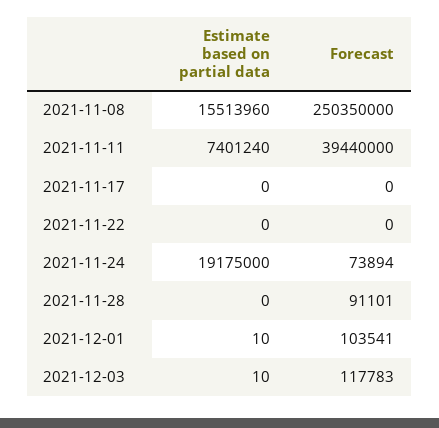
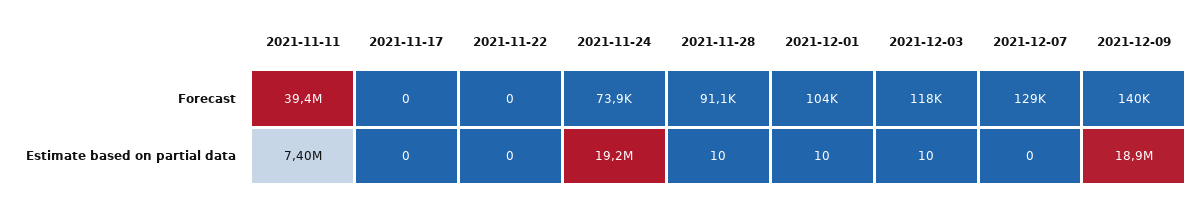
Estimate based on partial data, 2021-11-08: 15513960 -> none
Forecast, 2021-11-08: 250350000 -> none
Estimate based on partial data, 2021-11-28: 0 -> 10
Forecast, 2021-12-07: none -> 129000
Forecast, 2021-12-09: none -> 140000
Estimate based on partial data, 2021-12-07: none -> 0
Estimate based on partial data, 2021-12-09: none -> 18900000

